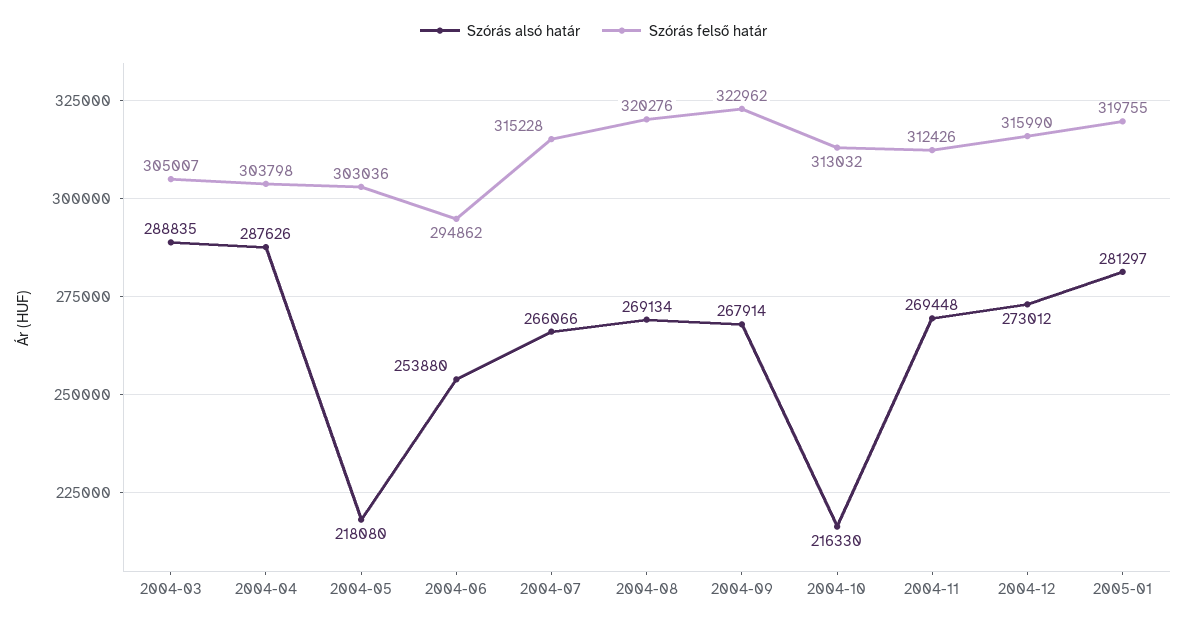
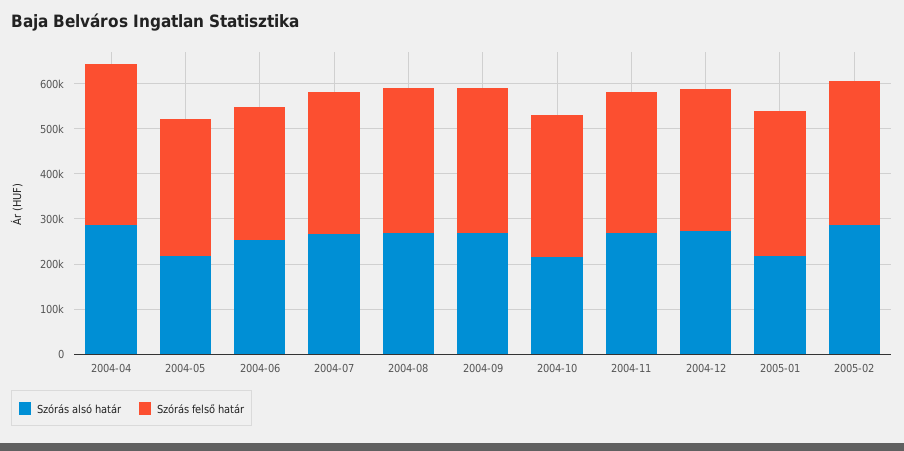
Szórás alsó határ, 2004-03: 288835 -> none
Szórás felső határ, 2004-03: 305007 -> none
Szórás felső határ, 2004-04: 303798 -> 360000
Szórás alsó határ, 2005-01: 281297 -> 220000
Szórás alsó határ, 2005-02: none -> 280000
Szórás felső határ, 2005-02: none -> 320000

